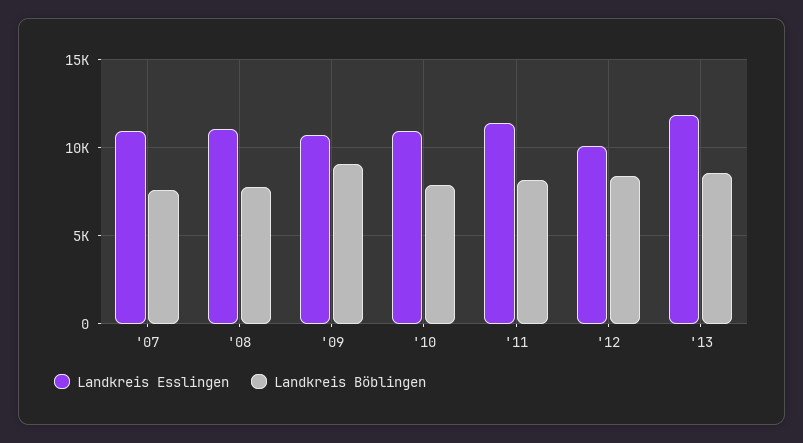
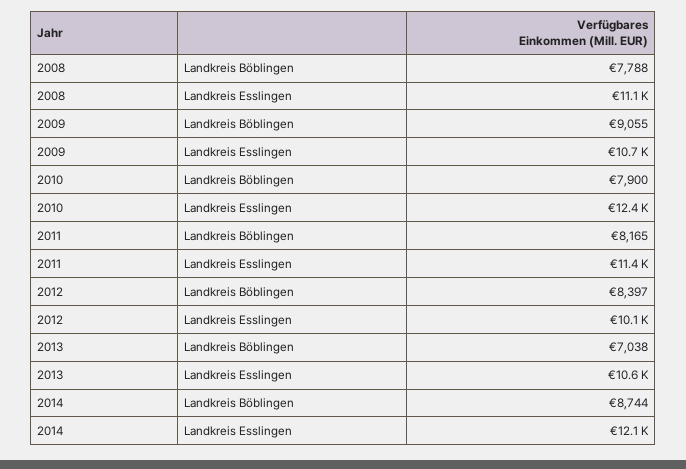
Landkreis Esslingen, '07: 11000 -> none
Landkreis Böblingen, '07: 7500 -> none
Landkreis Esslingen, '10: 11000 -> 12400
Landkreis Esslingen, '13: 12000 -> 10600
Landkreis Böblingen, '13: 8500 -> 7038
Landkreis Böblingen, 2014: none -> 8744
Landkreis Esslingen, 2014: none -> 12100

